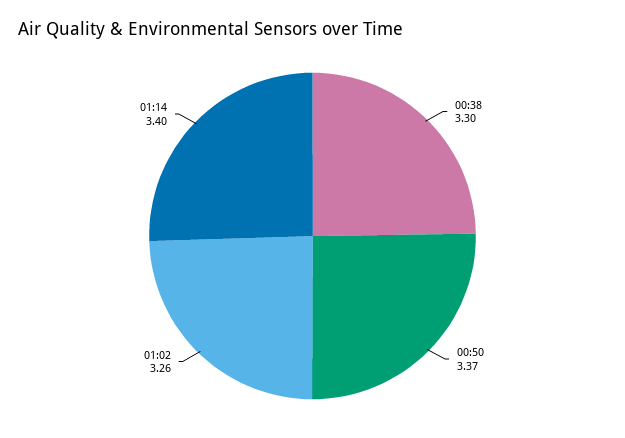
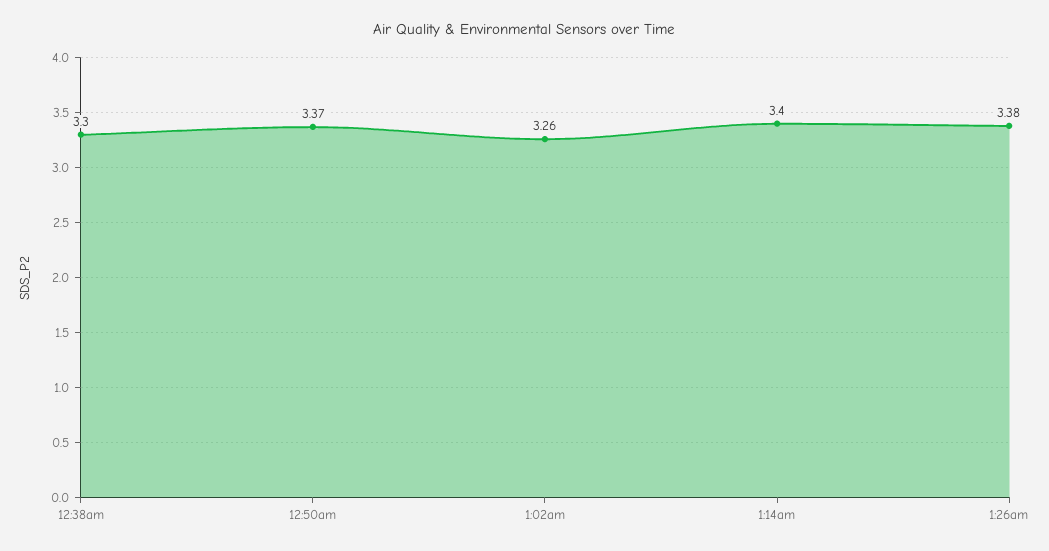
1:26am: none -> 3.38

